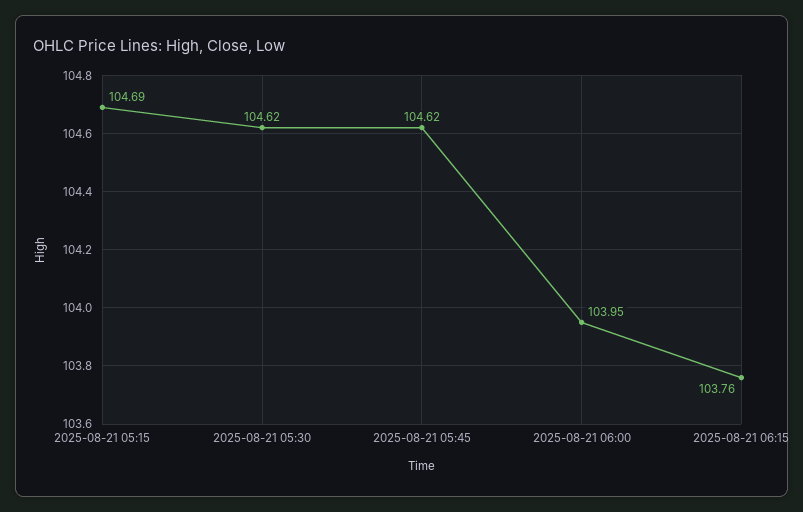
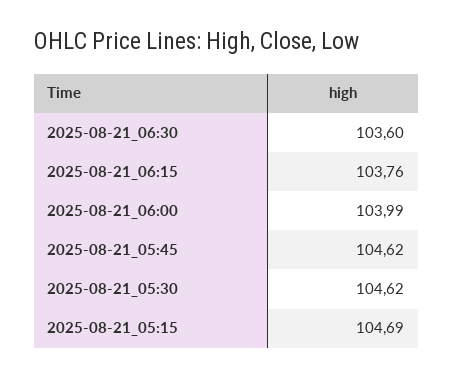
2025-08-21 06:00: 103.95 -> 103.99
2025-08-21_06:30: none -> 103.6

